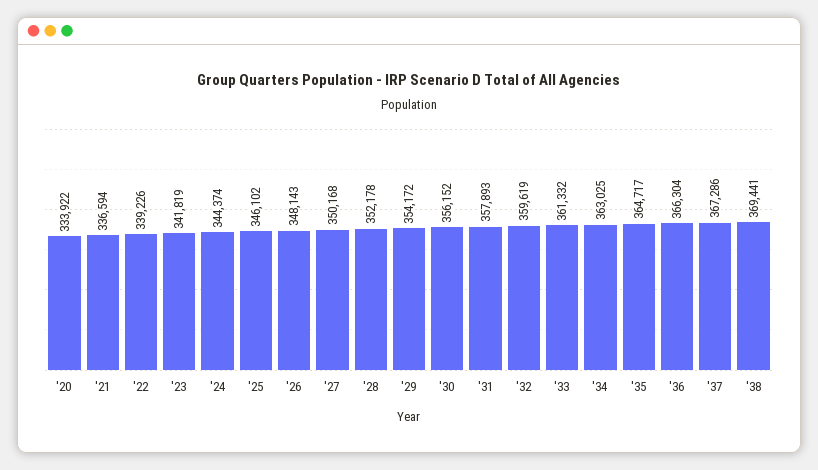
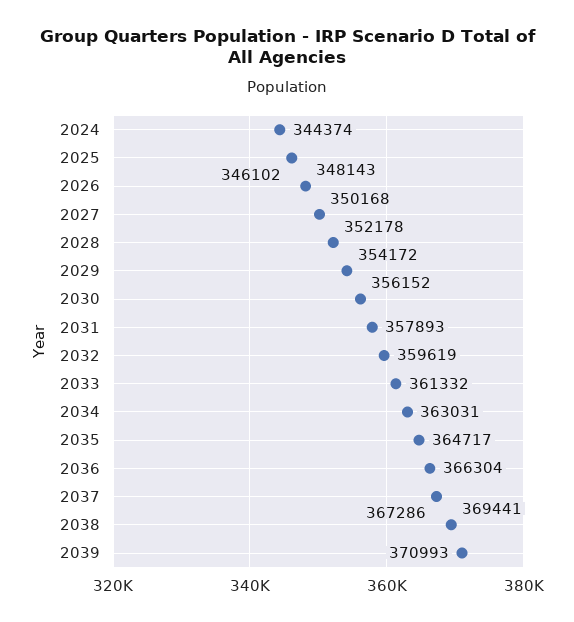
'20: 333922 -> none
'21: 336594 -> none
'22: 339226 -> none
'23: 341819 -> none
'34: 363025 -> 363031
2039: none -> 370993

